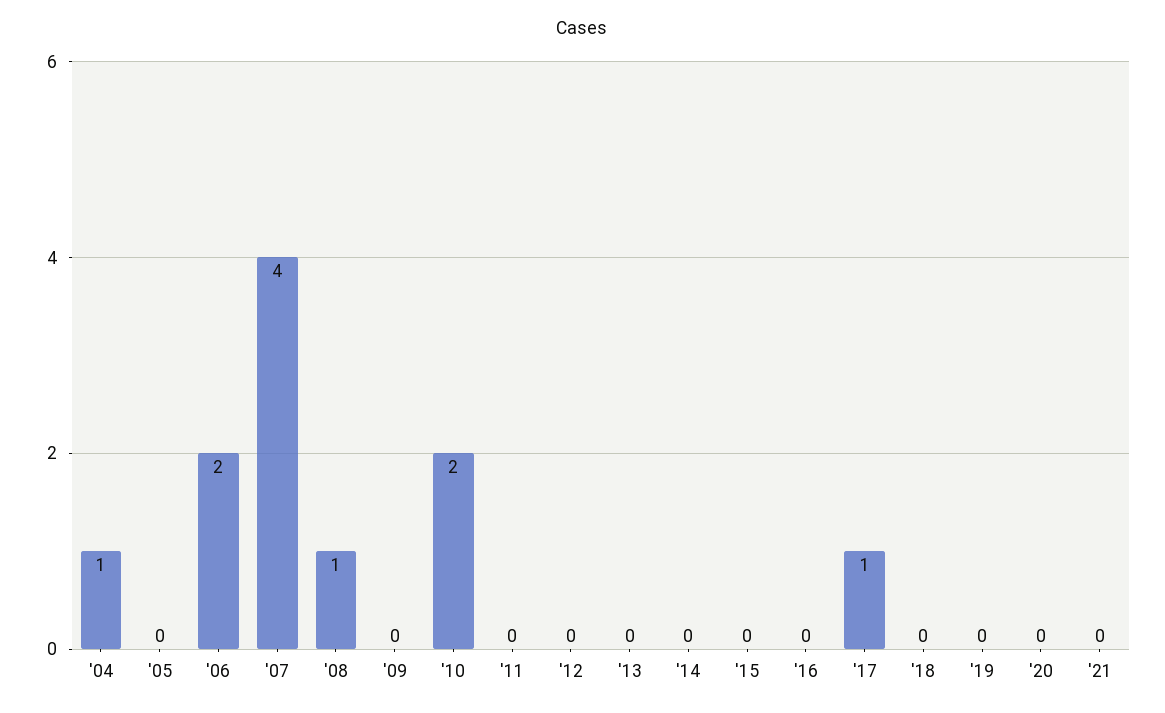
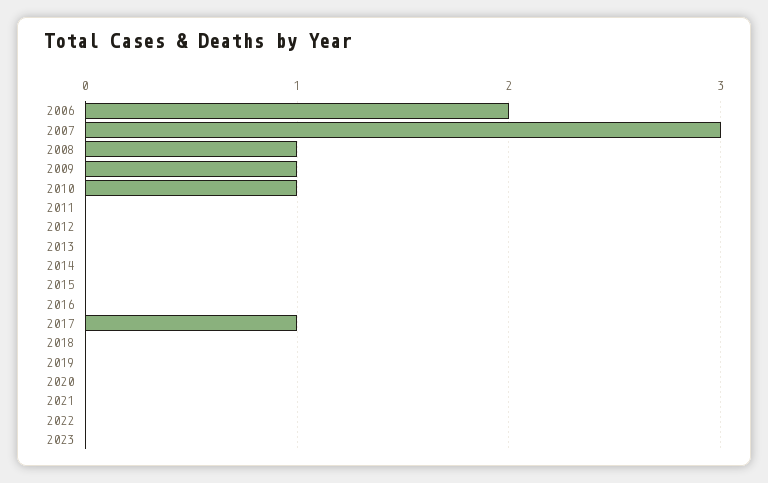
'04: 1 -> none
'05: 0 -> none
'07: 4 -> 3
'09: 0 -> 1
'10: 2 -> 1
2022: none -> 0
2023: none -> 0

